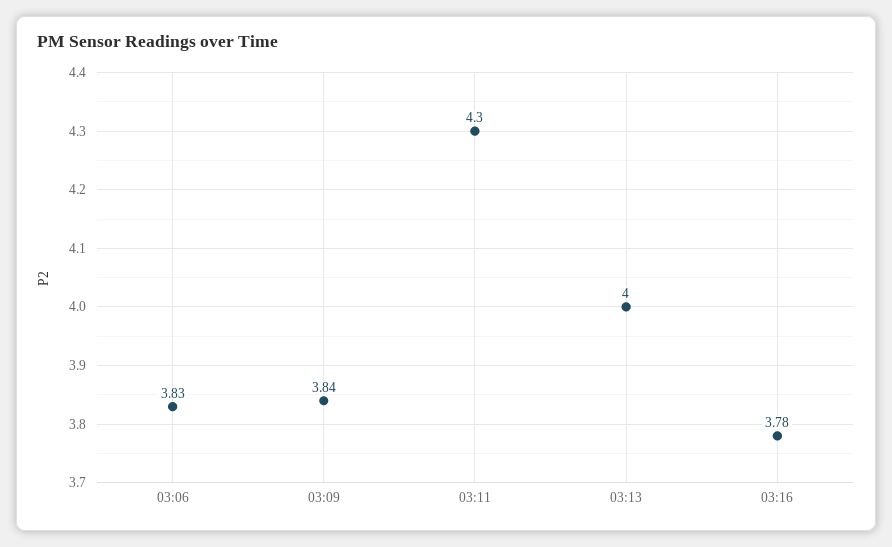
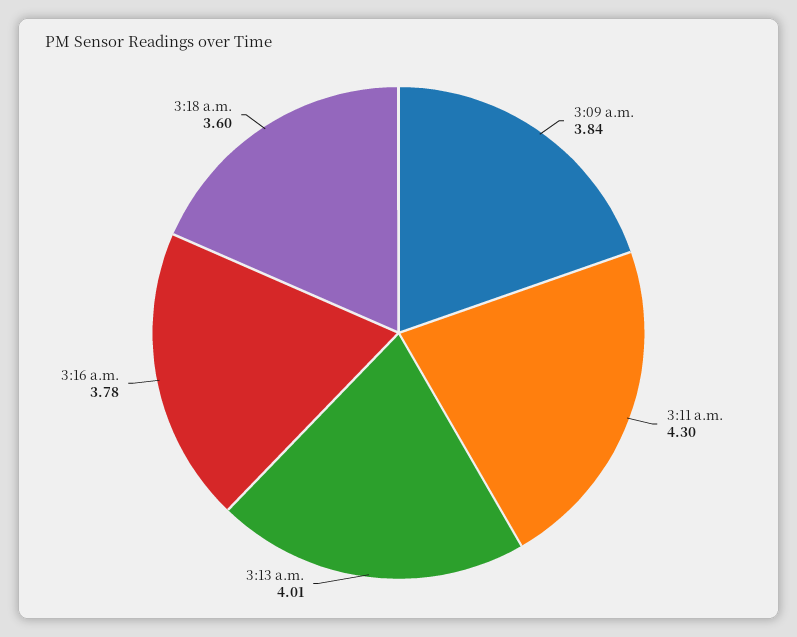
03:06: 3.83 -> none
03:13: 4 -> 4.01
3:18 a.m.: none -> 3.6

